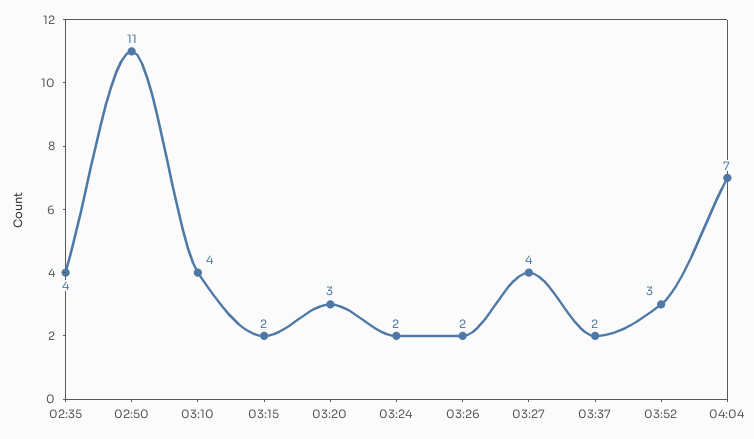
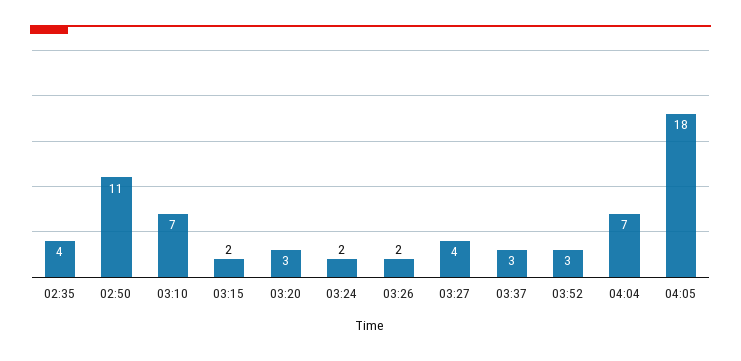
03:10: 4 -> 7
03:37: 2 -> 3
04:05: none -> 18

